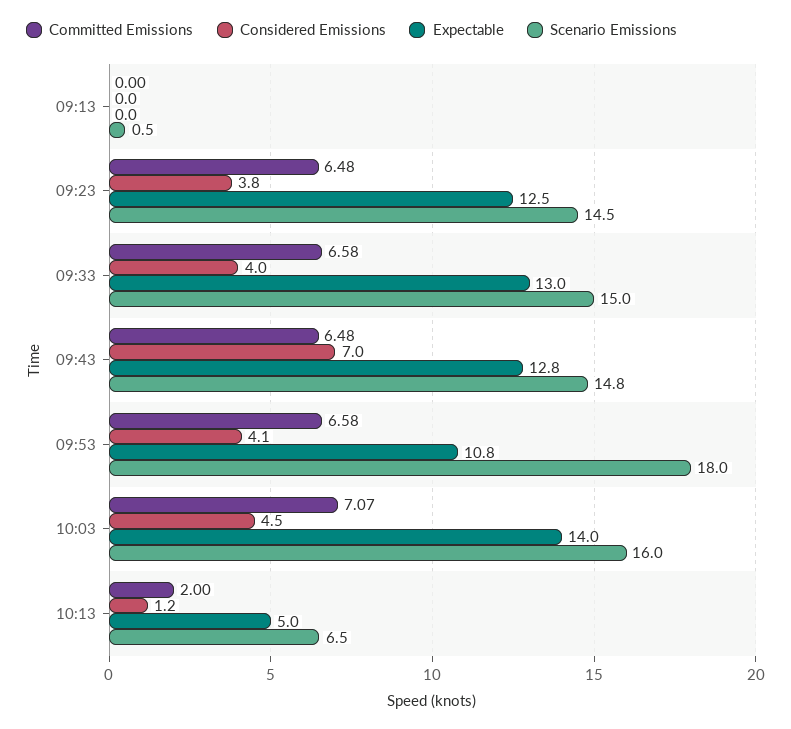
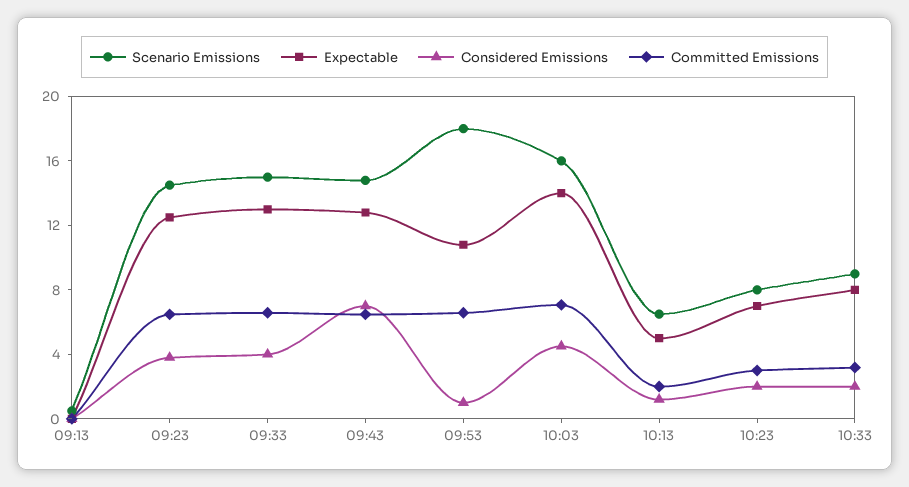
Considered Emissions, 09:53: 4.1 -> 1
Scenario Emissions, 10:23: none -> 8
Expectable, 10:23: none -> 7
Considered Emissions, 10:23: none -> 2
Committed Emissions, 10:23: none -> 3
Scenario Emissions, 10:33: none -> 9
Expectable, 10:33: none -> 8
Considered Emissions, 10:33: none -> 2
Committed Emissions, 10:33: none -> 3

